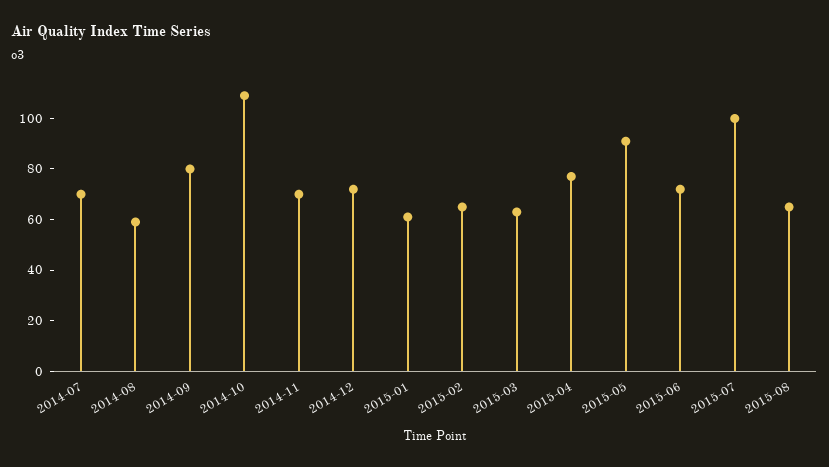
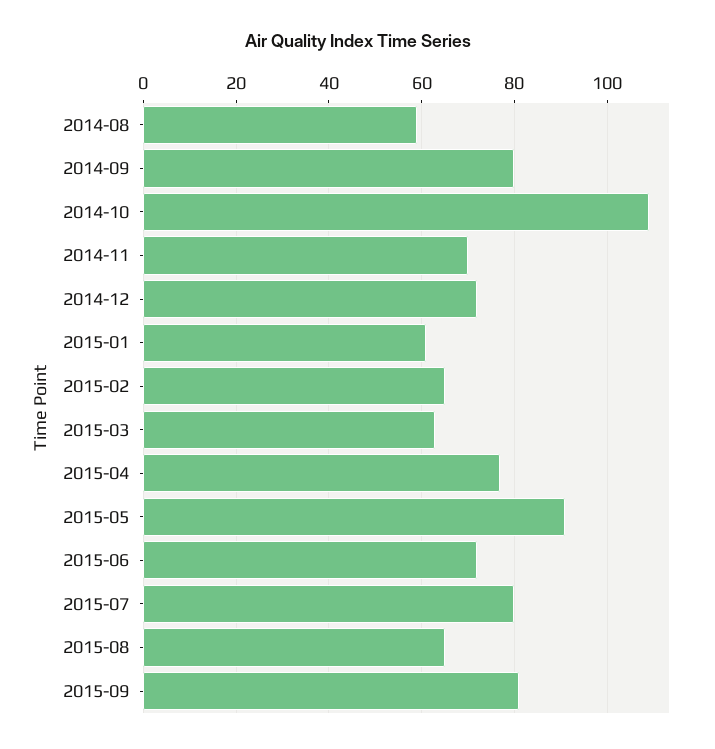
2014-07: 70 -> none
2015-07: 100 -> 80
2015-09: none -> 80

